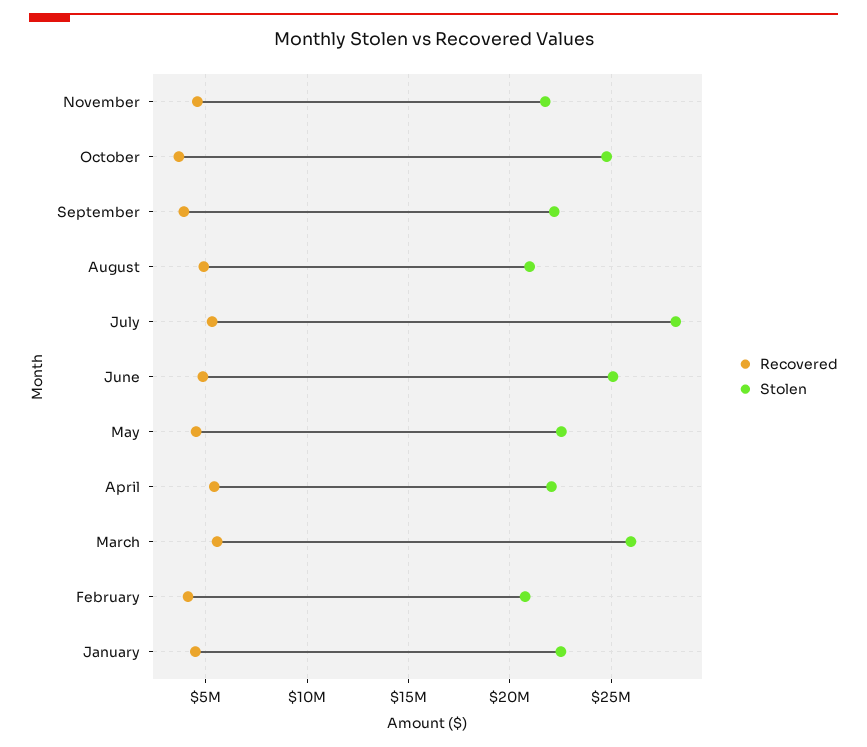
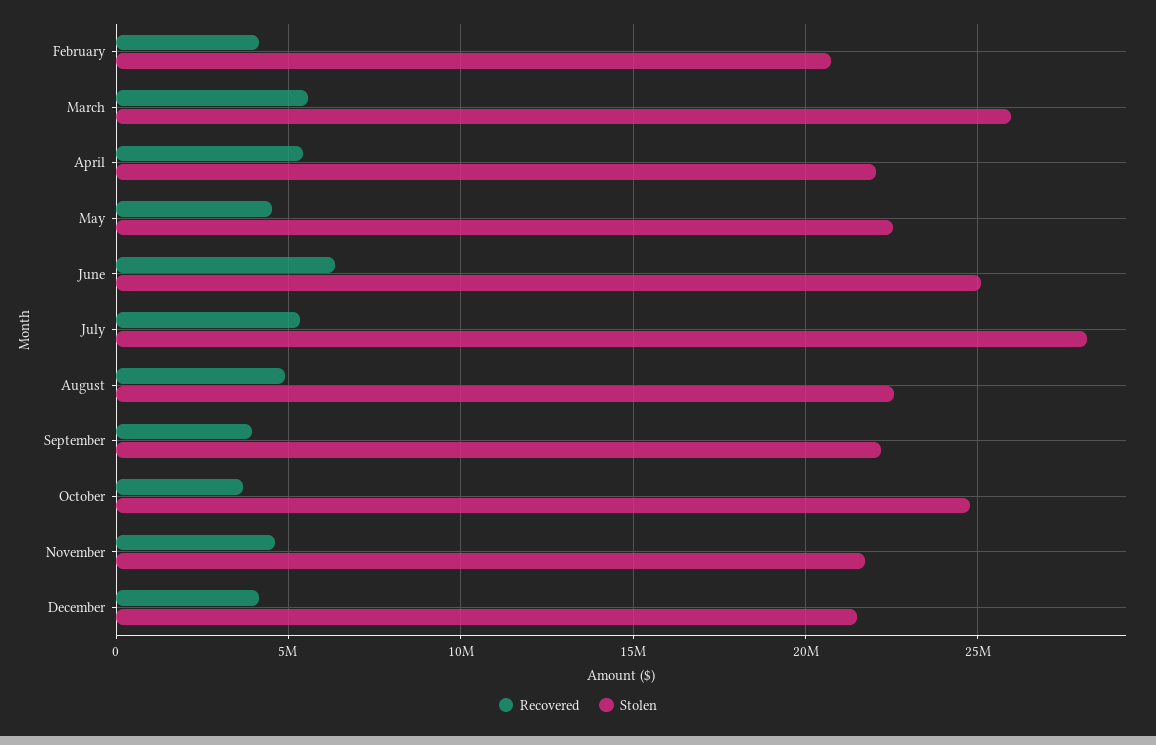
Stolen, August: 21000000 -> 22500000
Recovered, June: 5000000 -> 6500000
Recovered, January: 4500000 -> none
Stolen, January: 22500000 -> none
Recovered, December: none -> 4000000
Stolen, December: none -> 21500000

